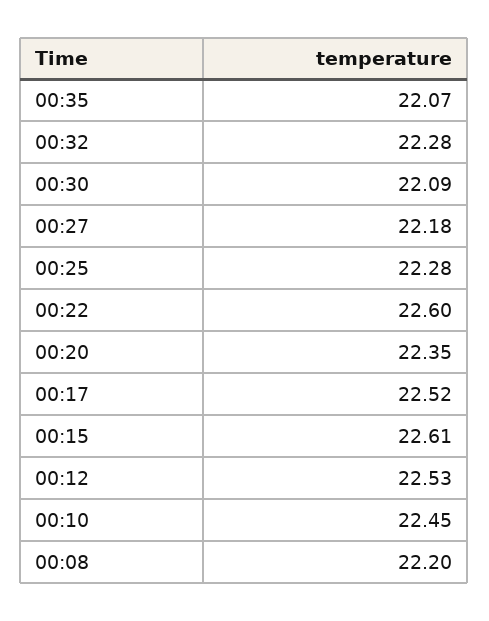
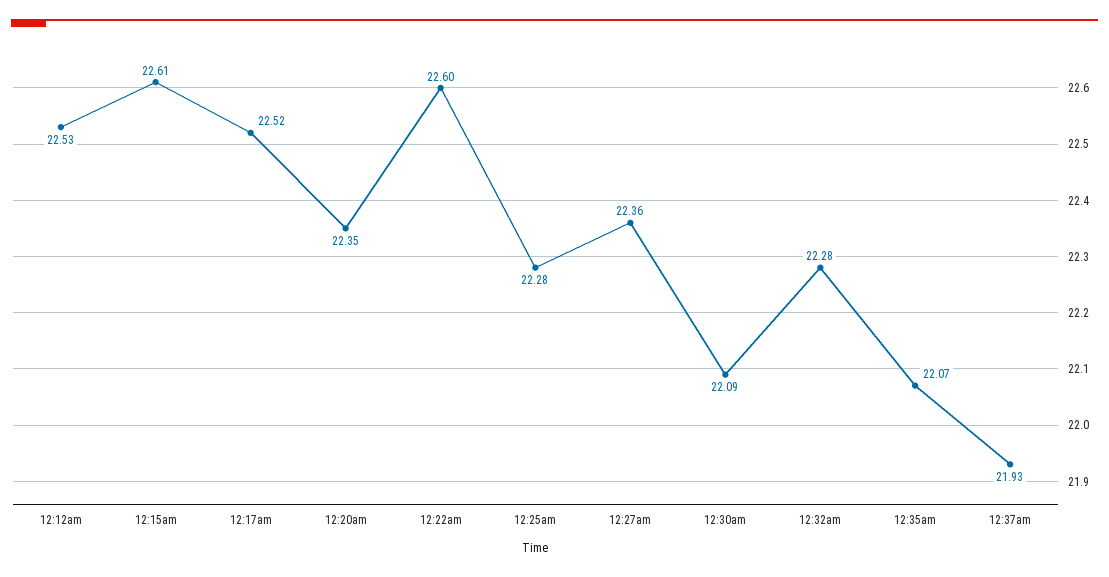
00:27: 22.18 -> 22.36
00:10: 22.45 -> none
00:08: 22.2 -> none
12:37am: none -> 21.93

